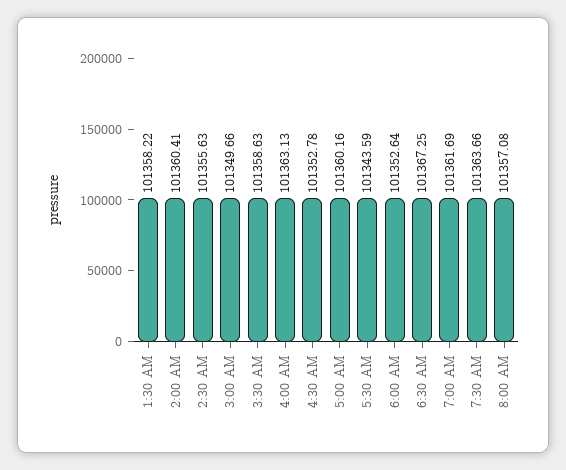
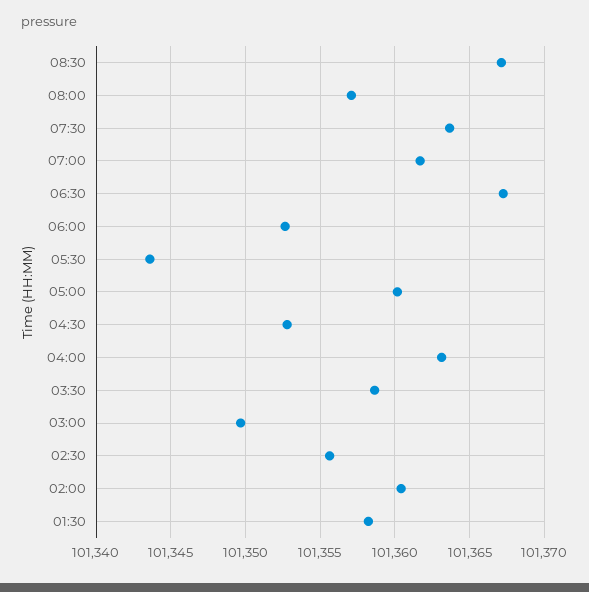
08:30: none -> 101367

